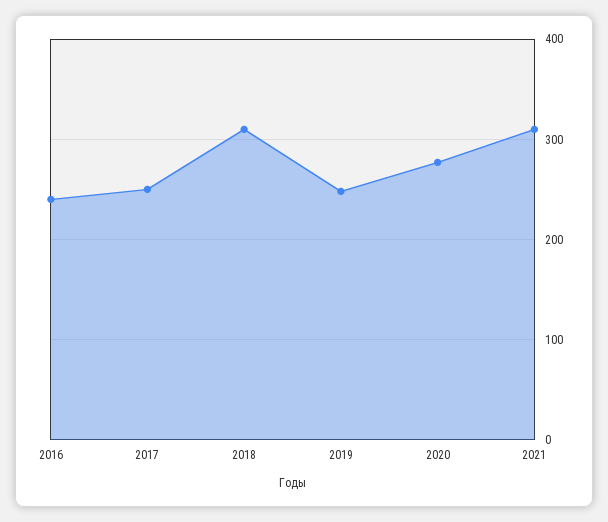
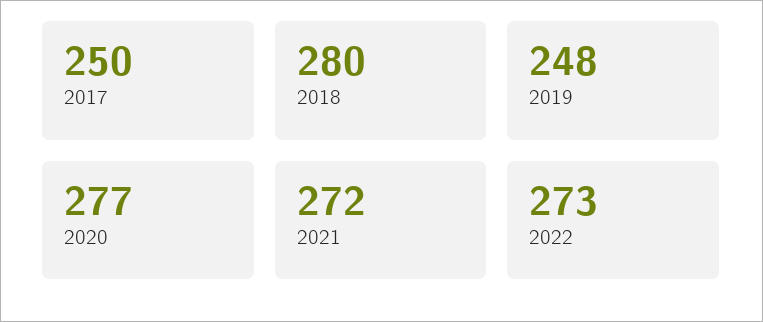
2016: 240 -> none
2018: 310 -> 280
2021: 310 -> 272
2022: none -> 273

